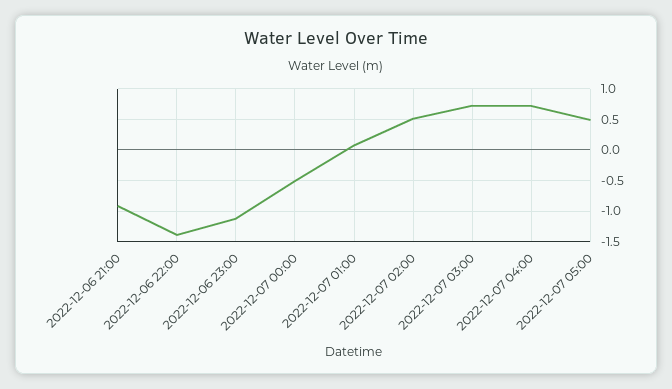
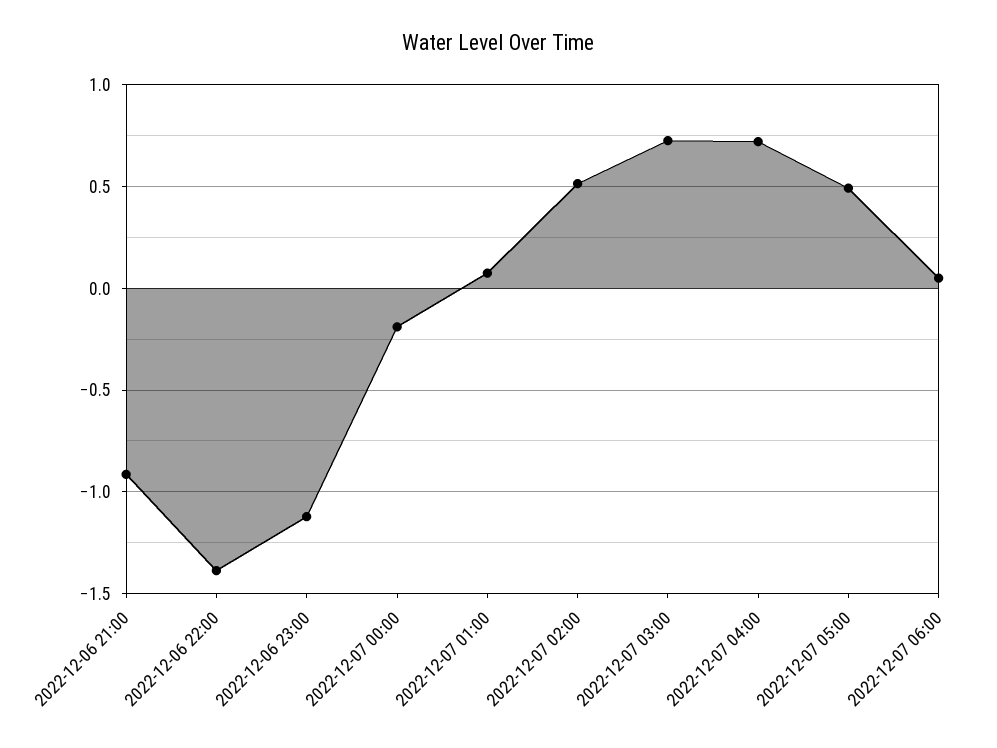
2022-12-07 00:00: -0.5 -> -0.2
2022-12-07 06:00: none -> 0.05

